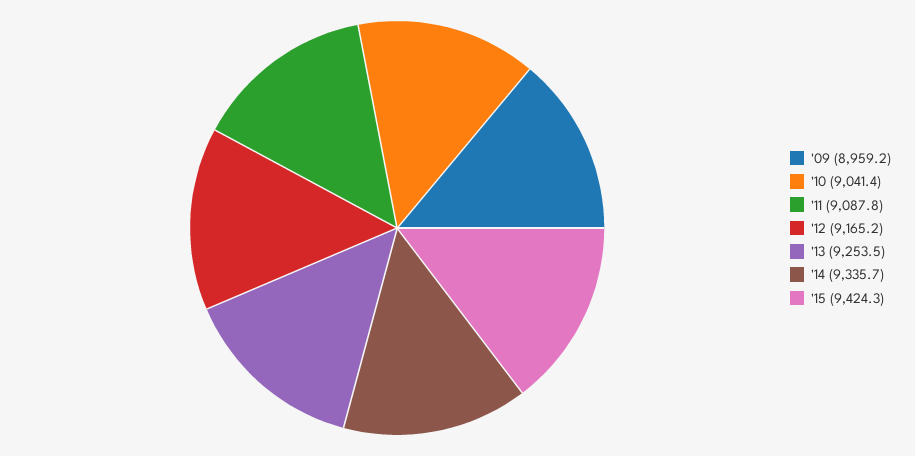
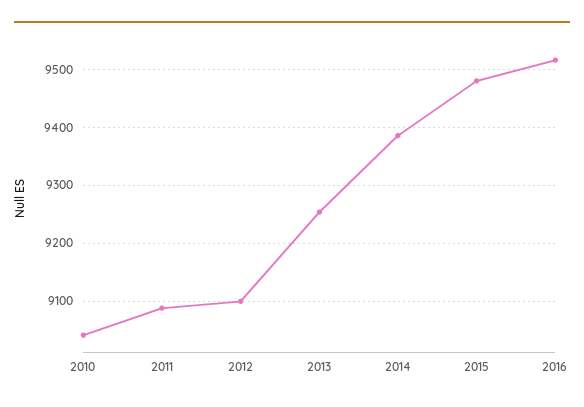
'09: 8959.2 -> none
'12: 9165.2 -> 9100
'14: 9335.7 -> 9380
'15: 9424.3 -> 9480
2016: none -> 9520

